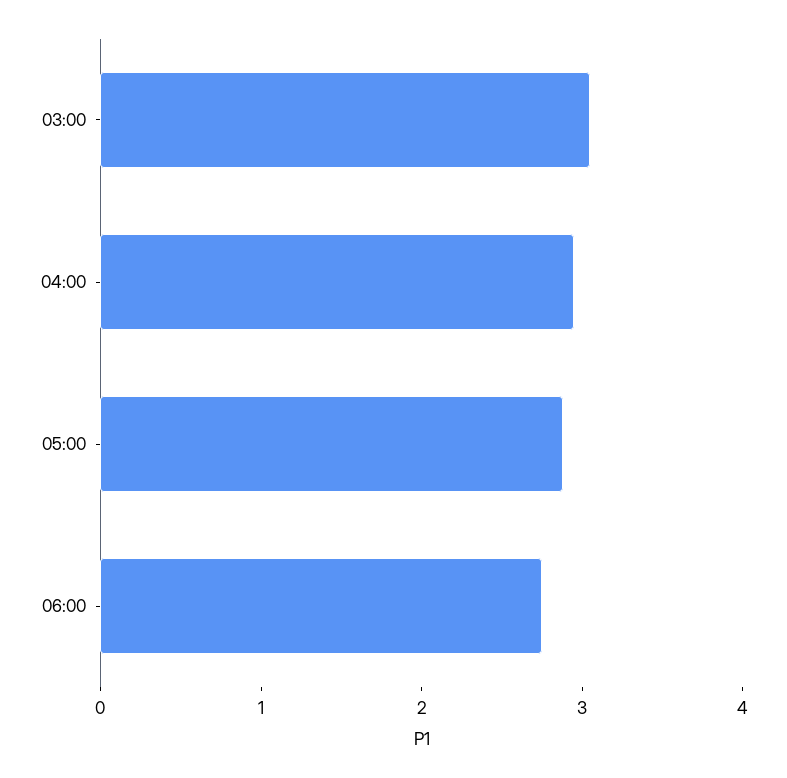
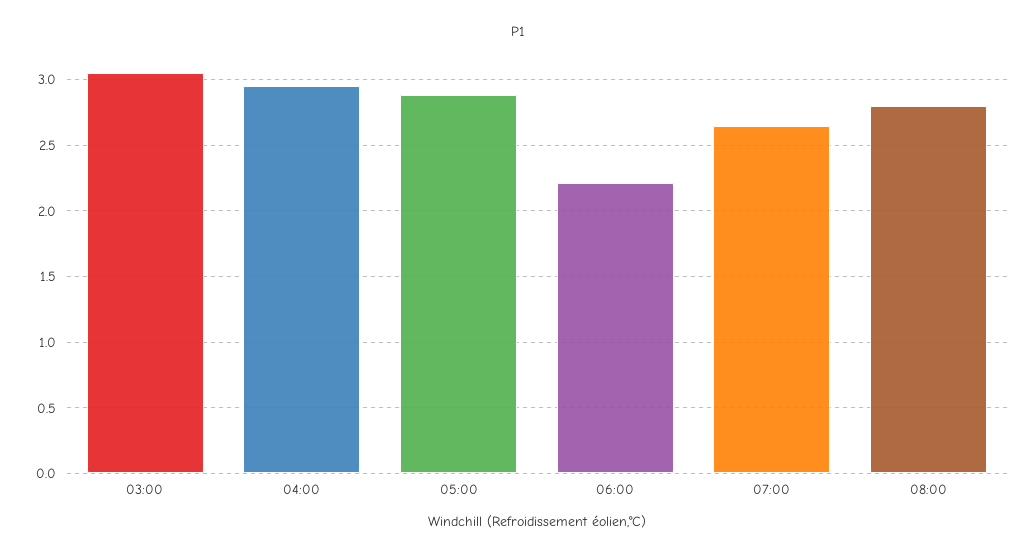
06:00: 2.8 -> 2.2
07:00: none -> 2.65
08:00: none -> 2.8

